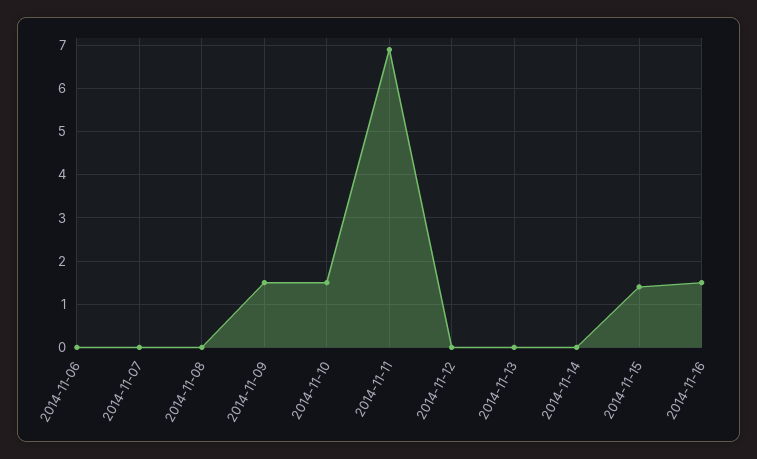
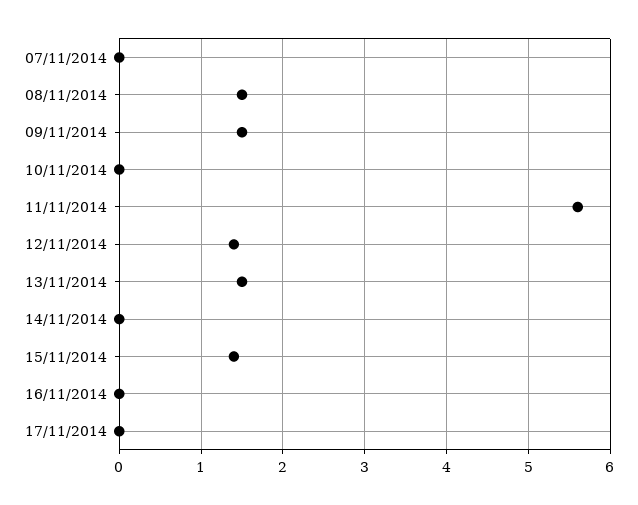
2014-11-06: 0 -> none
2014-11-08: 0 -> 1.5
2014-11-10: 1.5 -> 0
2014-11-11: 7 -> 5.6
2014-11-12: 0 -> 1.4
2014-11-13: 0 -> 1.5
2014-11-16: 1.5 -> 0
17/11/2014: none -> 0

